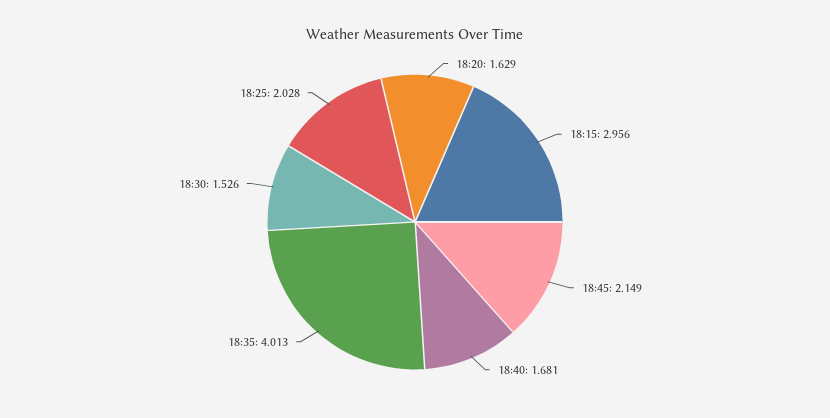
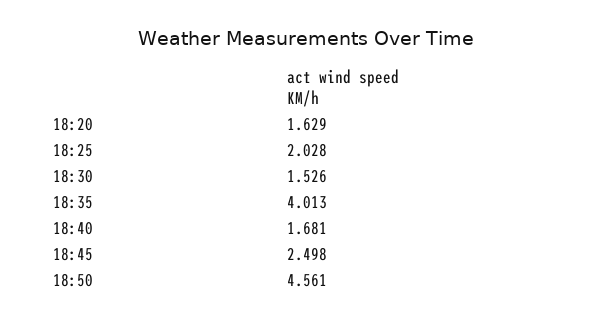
18:15: 2.956 -> none
18:45: 2.149 -> 2.498
18:50: none -> 4.561

